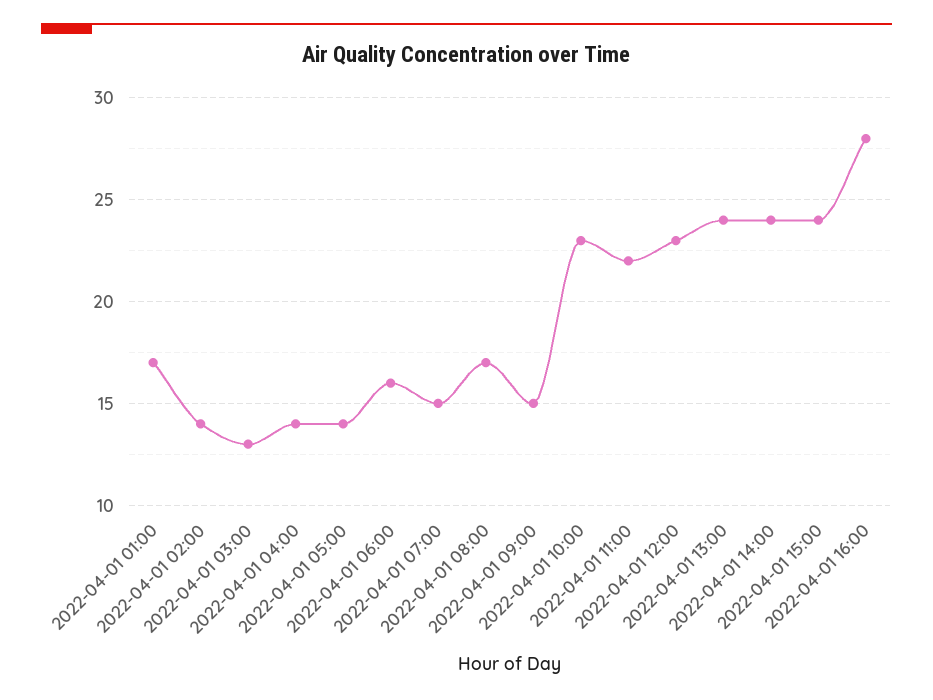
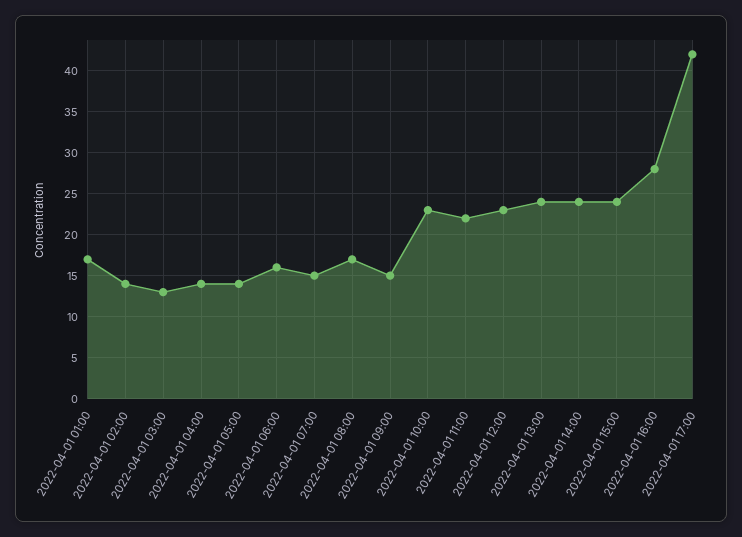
2022-04-01 17:00: none -> 42

